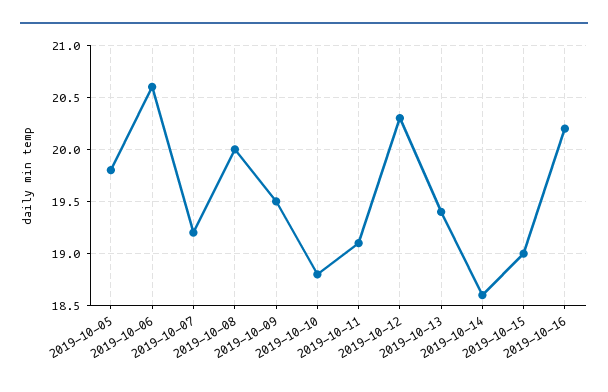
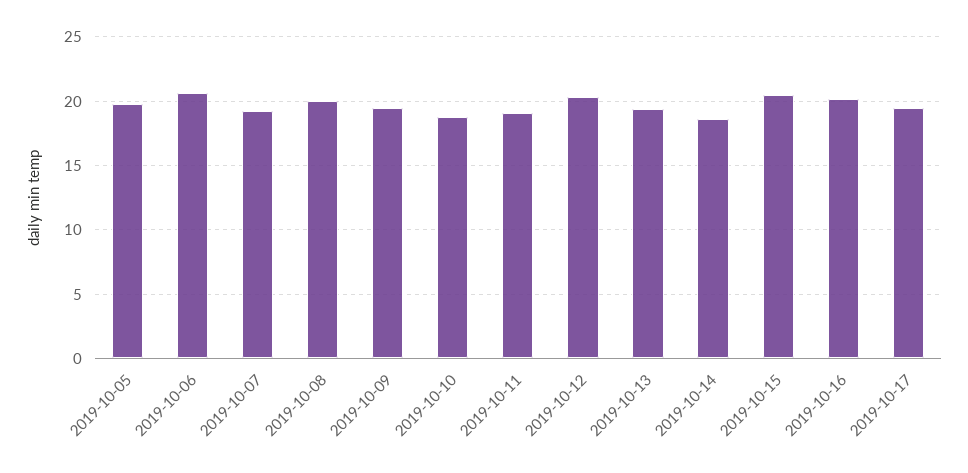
2019-10-15: 19 -> 20.5
2019-10-17: none -> 19.5

